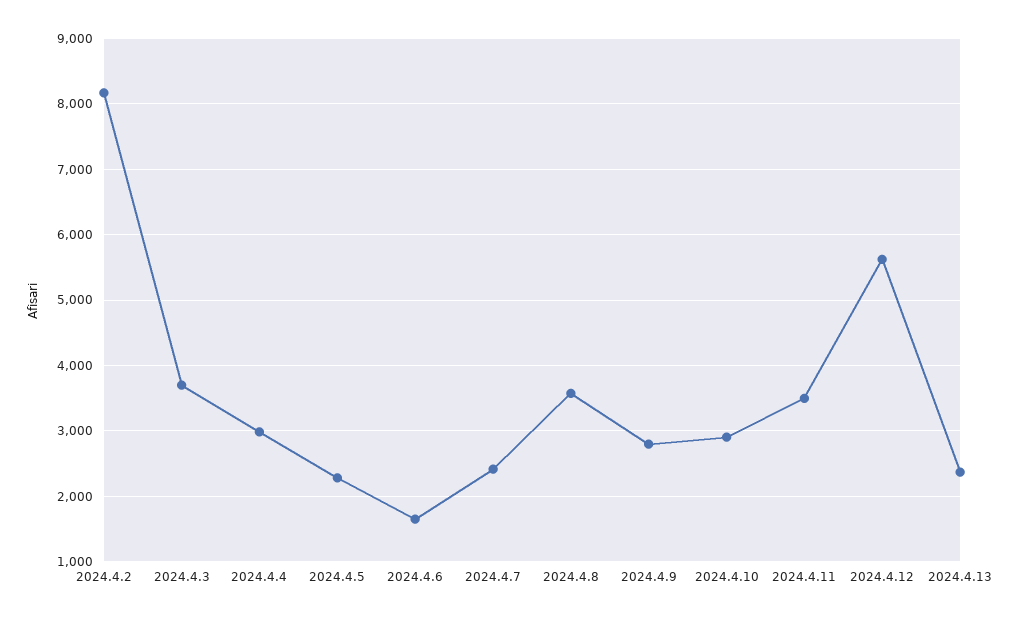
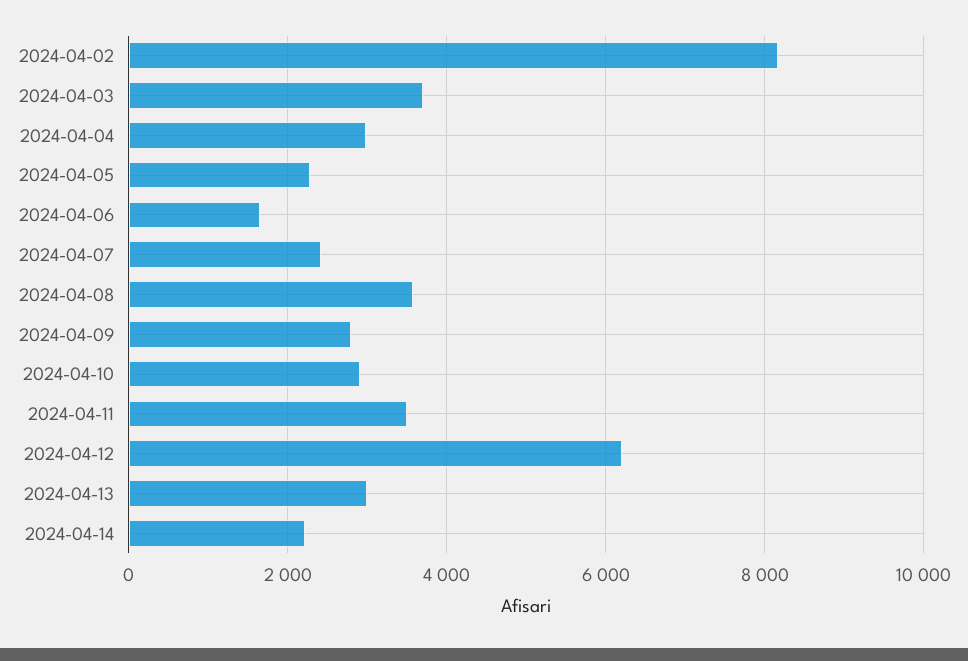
2024.4.12: 5600 -> 6200
2024.4.13: 2400 -> 3000
2024-04-14: none -> 2200

